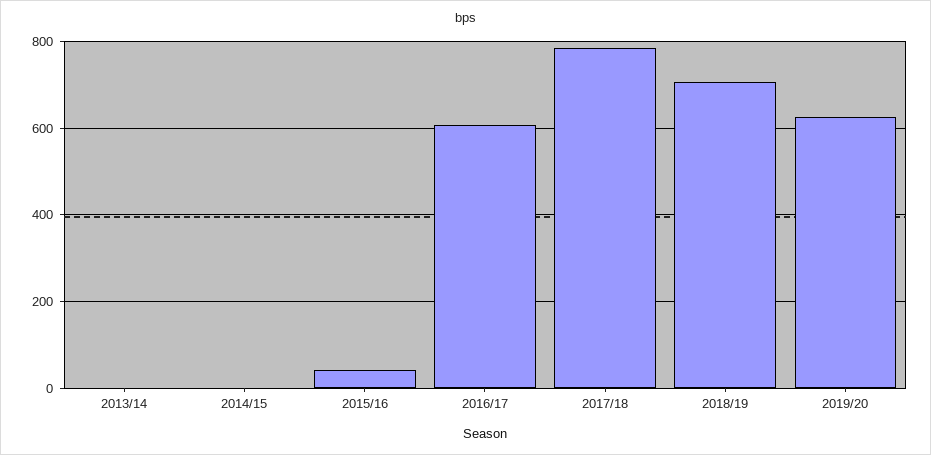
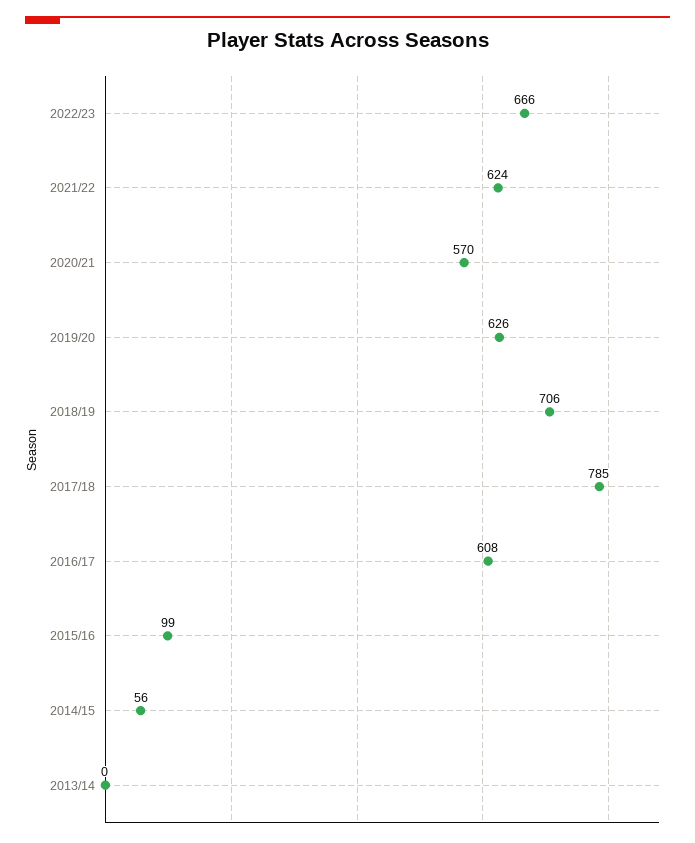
2014/15: 0 -> 56
2015/16: 40 -> 99
2022/23: none -> 666
2021/22: none -> 624
2020/21: none -> 570

